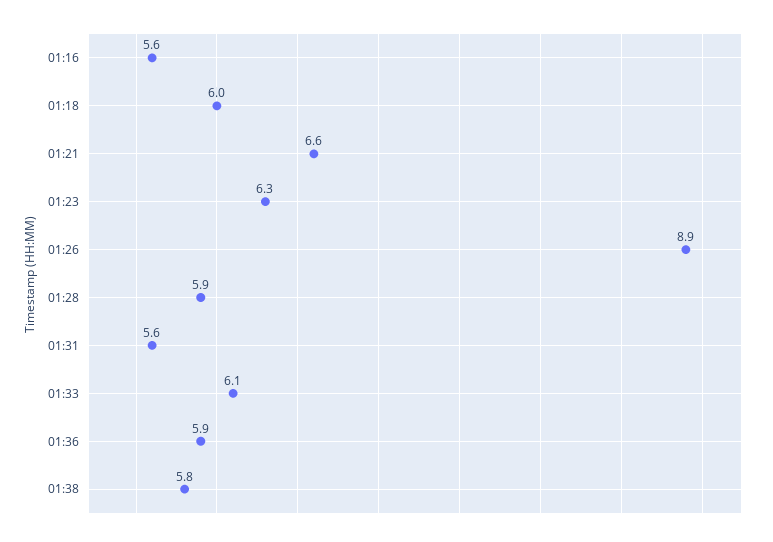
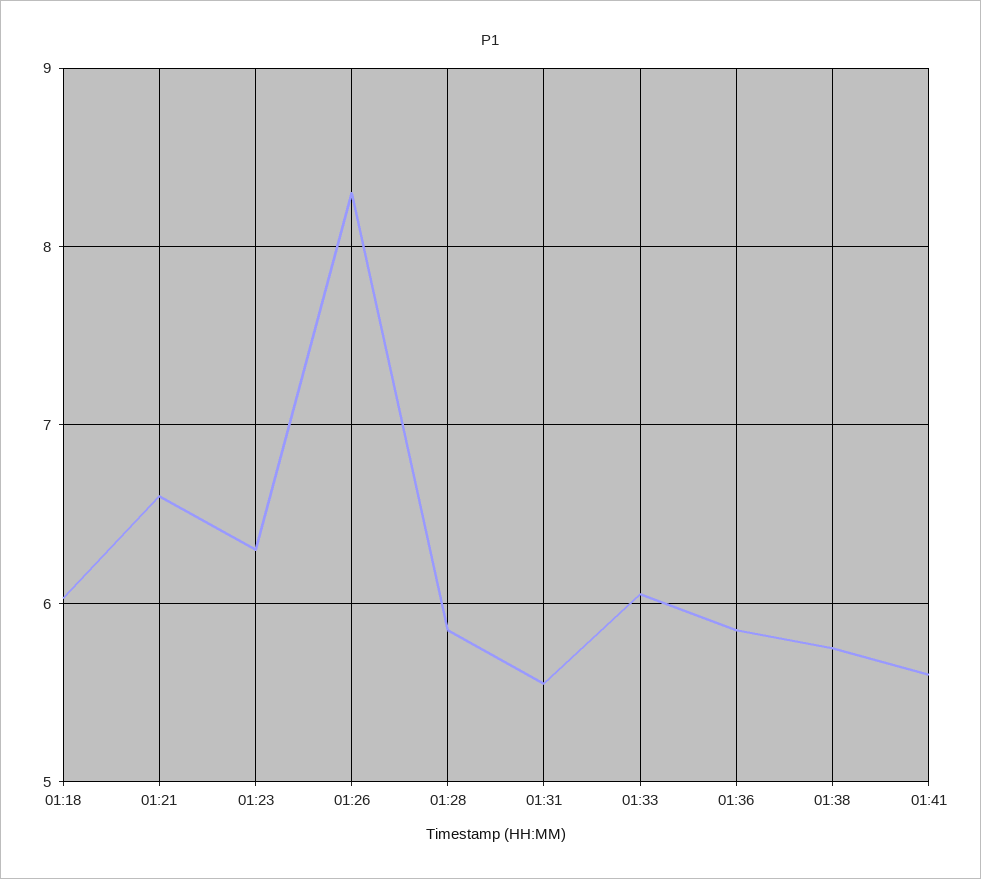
01:16: 5.6 -> none
01:26: 8.9 -> 8.3
01:41: none -> 5.6

